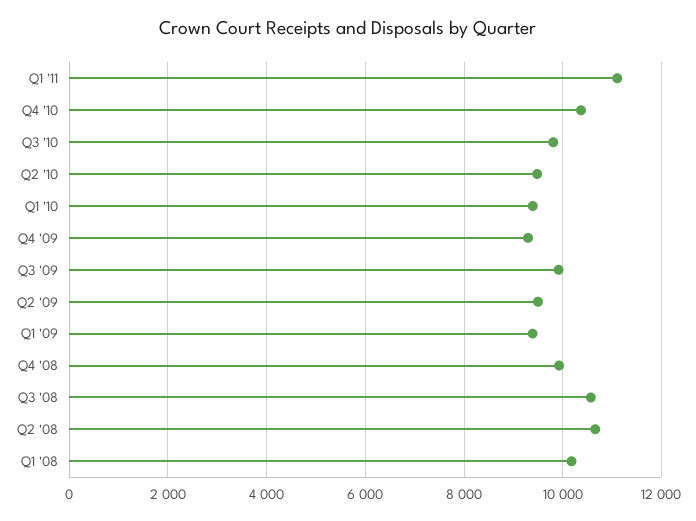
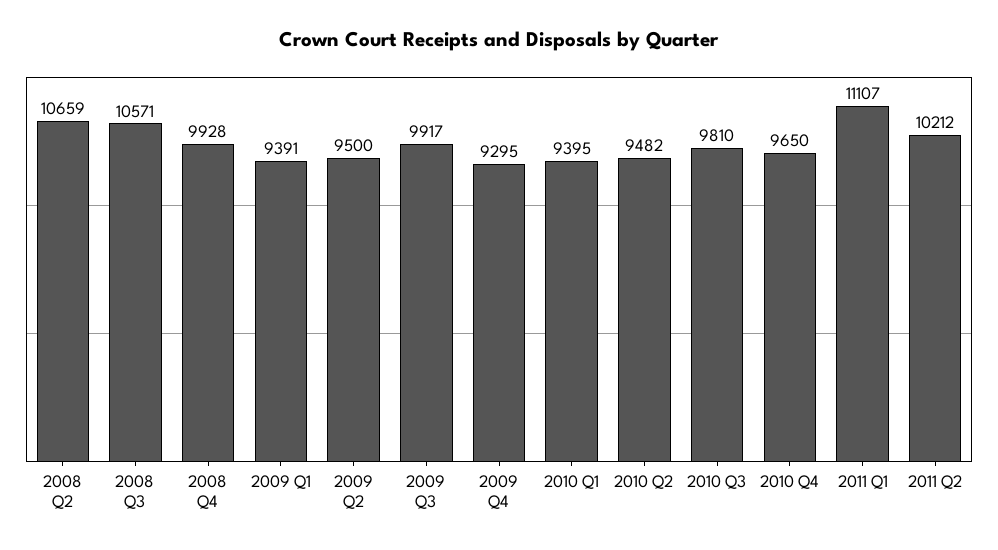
Q4 '10: 10400 -> 9650
Q1 '08: 10200 -> none
2011 Q2: none -> 10212

